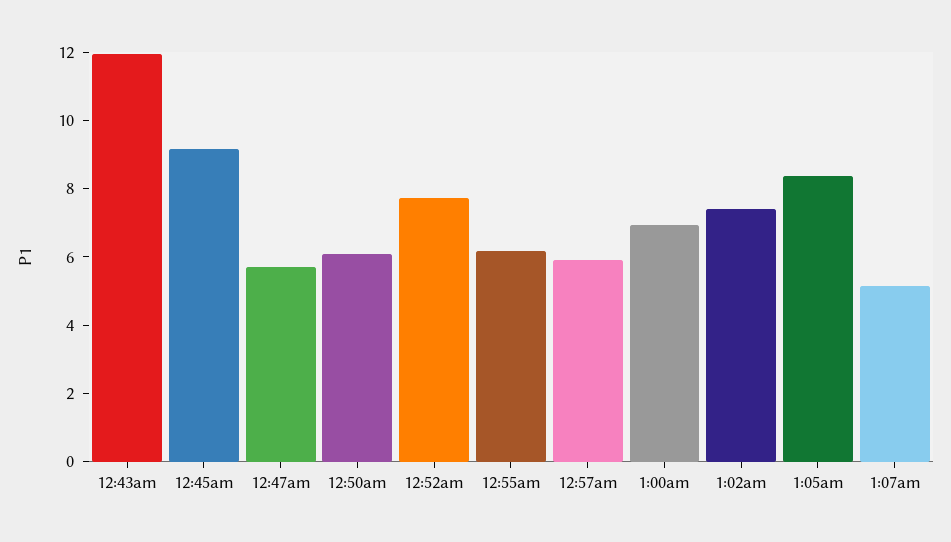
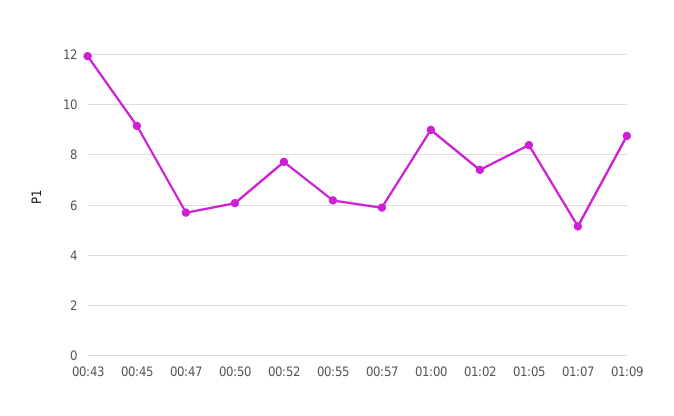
1:00am: 7 -> 9
01:09: none -> 8.75

